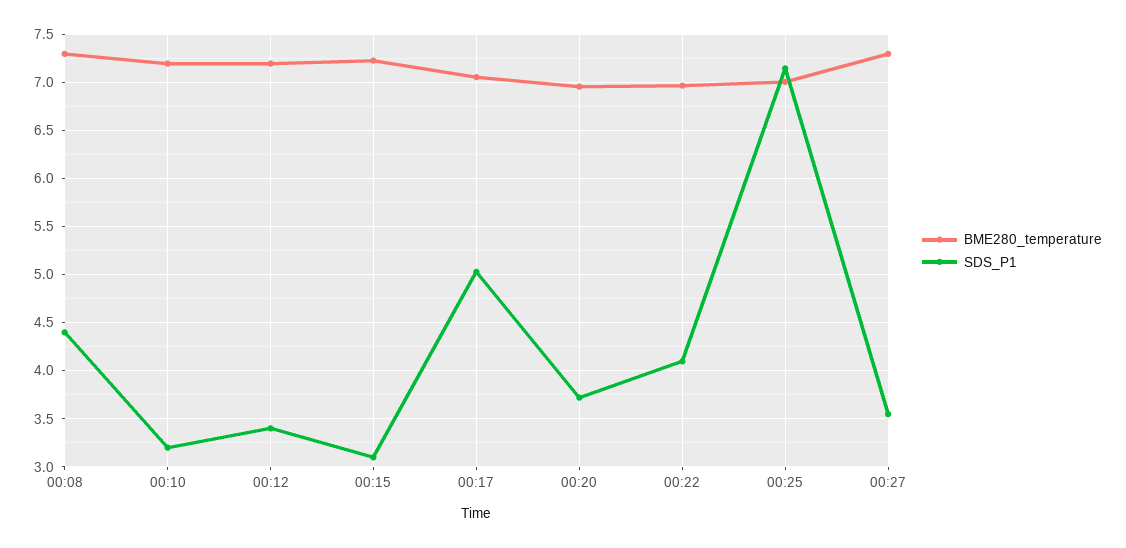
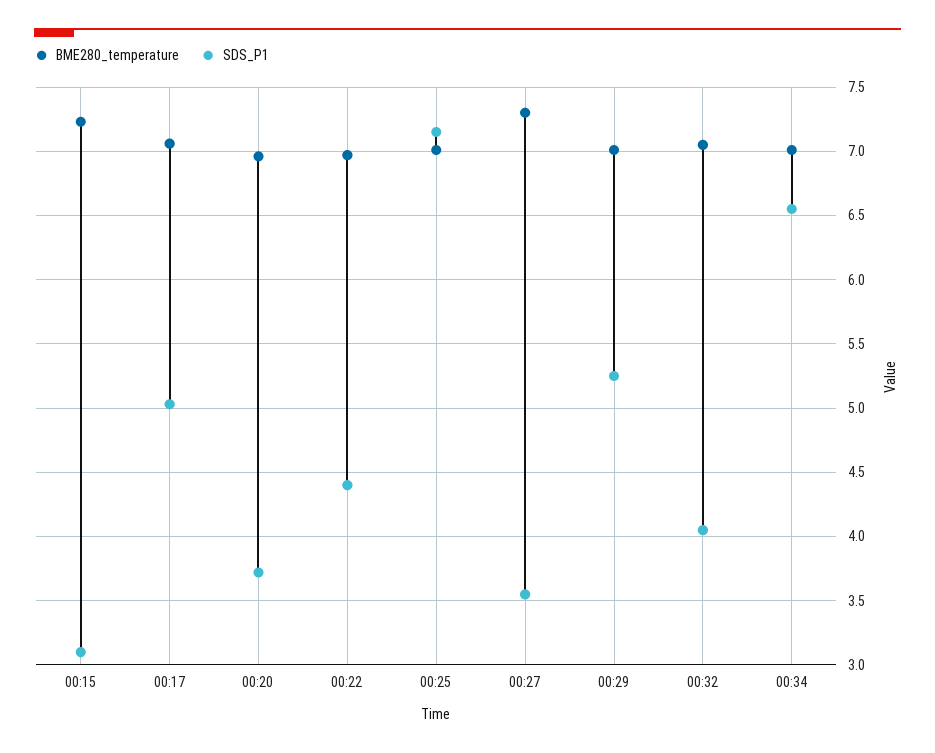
BME280_temperature, 00:08: 7.3 -> none
SDS_P1, 00:08: 4.4 -> none
BME280_temperature, 00:10: 7.2 -> none
SDS_P1, 00:10: 3.2 -> none
BME280_temperature, 00:12: 7.2 -> none
SDS_P1, 00:12: 3.4 -> none
SDS_P1, 00:22: 4.1 -> 4.4
BME280_temperature, 00:29: none -> 7
SDS_P1, 00:29: none -> 5.25
BME280_temperature, 00:32: none -> 7.05
SDS_P1, 00:32: none -> 4.05
BME280_temperature, 00:34: none -> 7
SDS_P1, 00:34: none -> 6.55

